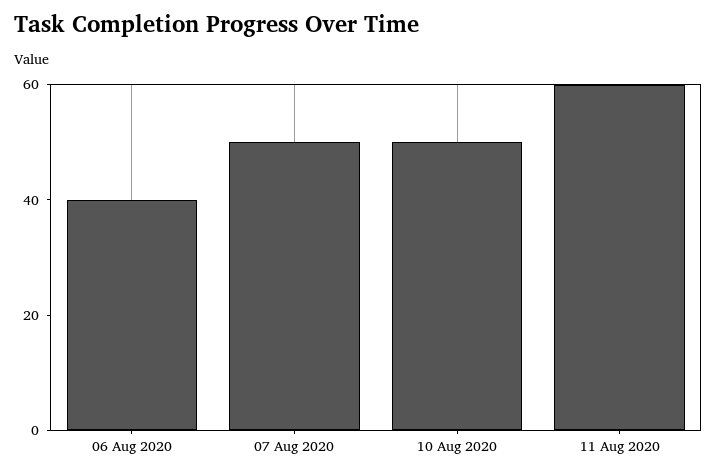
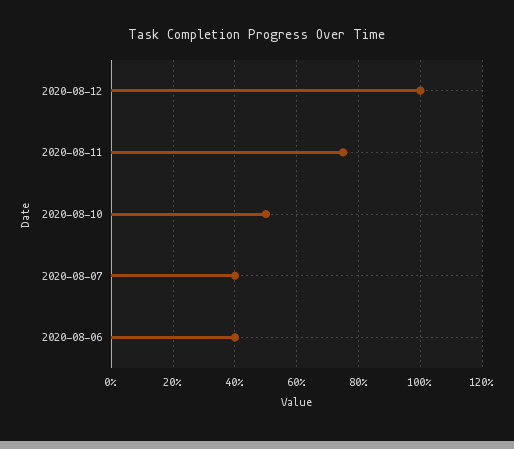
07 Aug 2020: 50 -> 40
11 Aug 2020: 60 -> 75
2020-08-12: none -> 100

